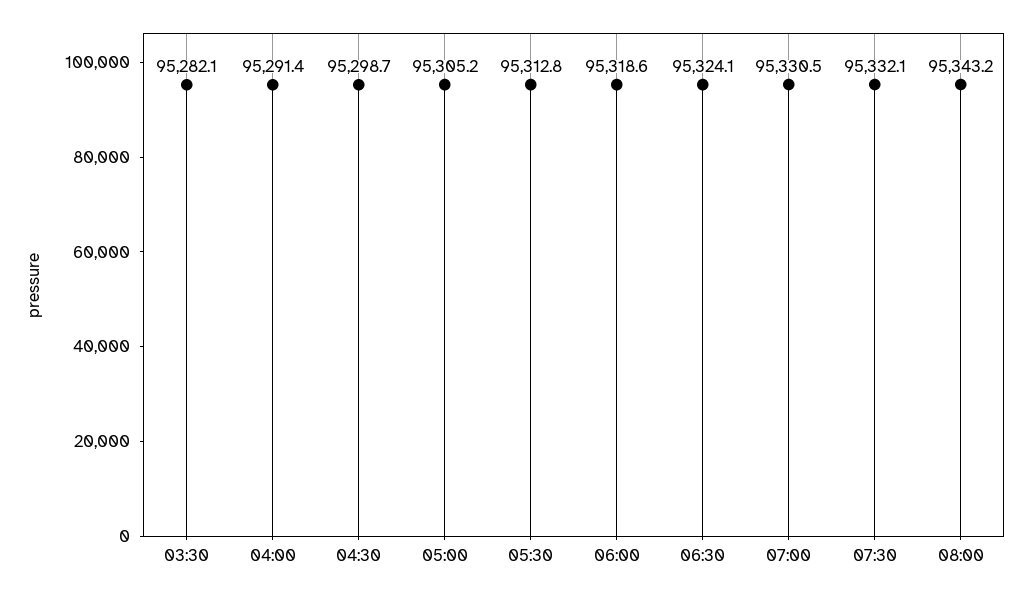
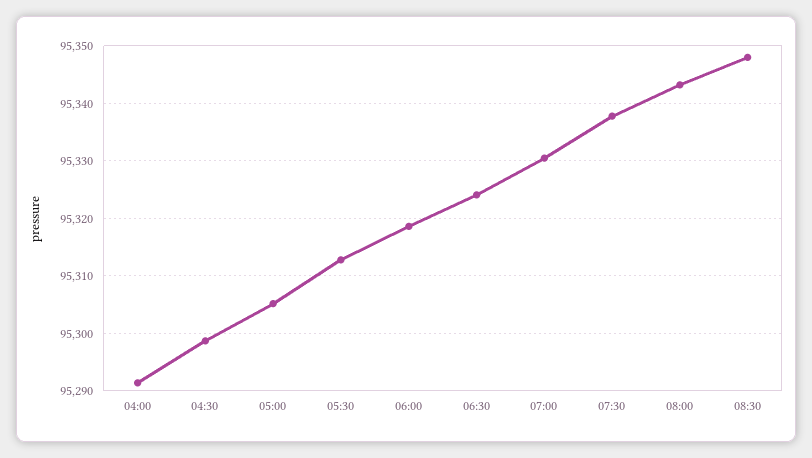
03:30: 95282.1 -> none
07:30: 95332.1 -> 95338
08:30: none -> 95348

